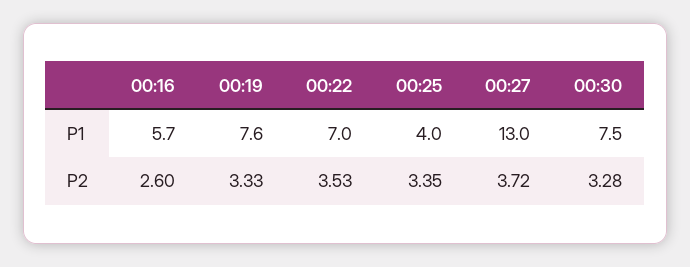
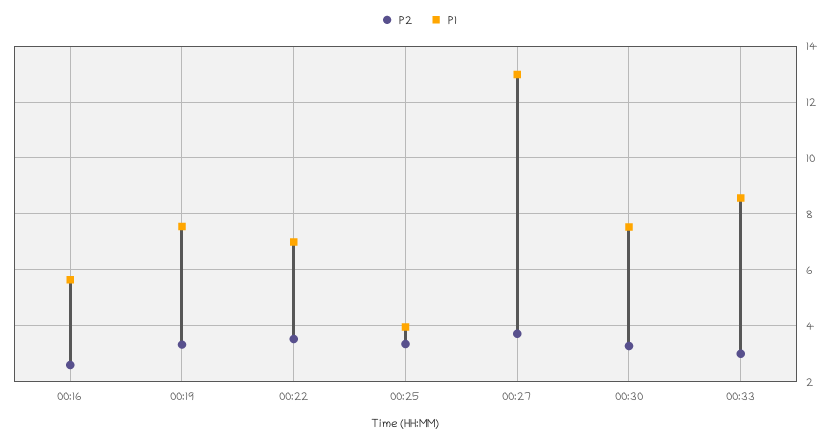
P2, 00:33: none -> 3
P1, 00:33: none -> 8.5

